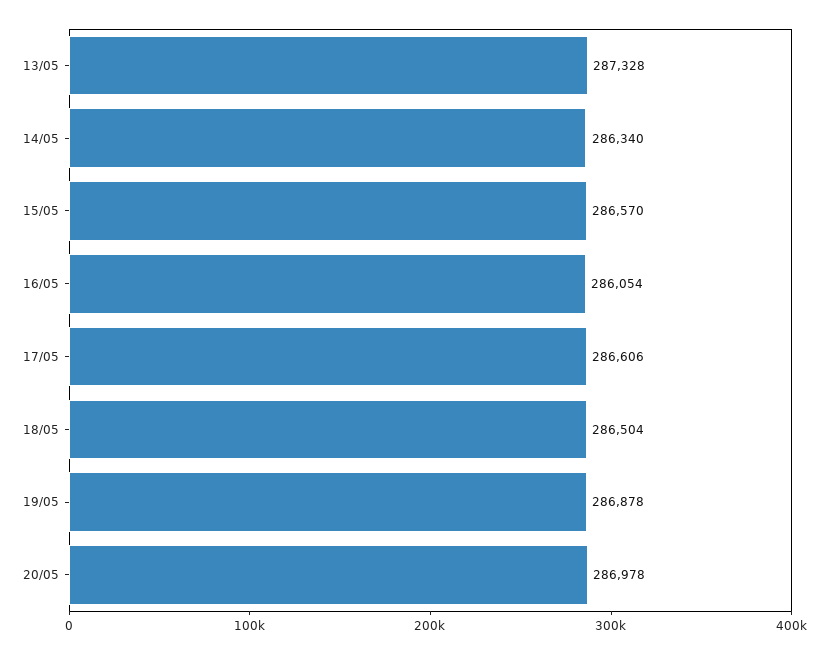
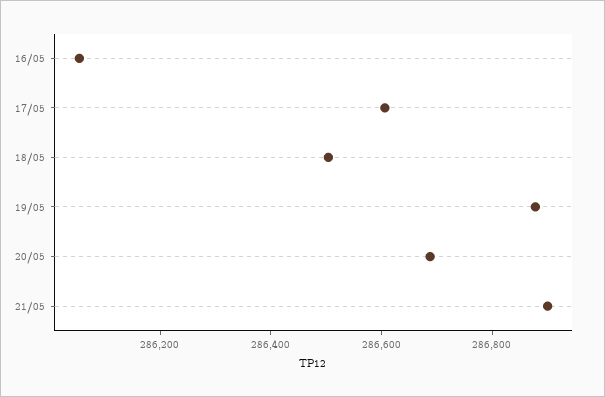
13/05: 287328 -> none
14/05: 286340 -> none
15/05: 286570 -> none
20/05: 286978 -> 286700
21/05: none -> 286900

